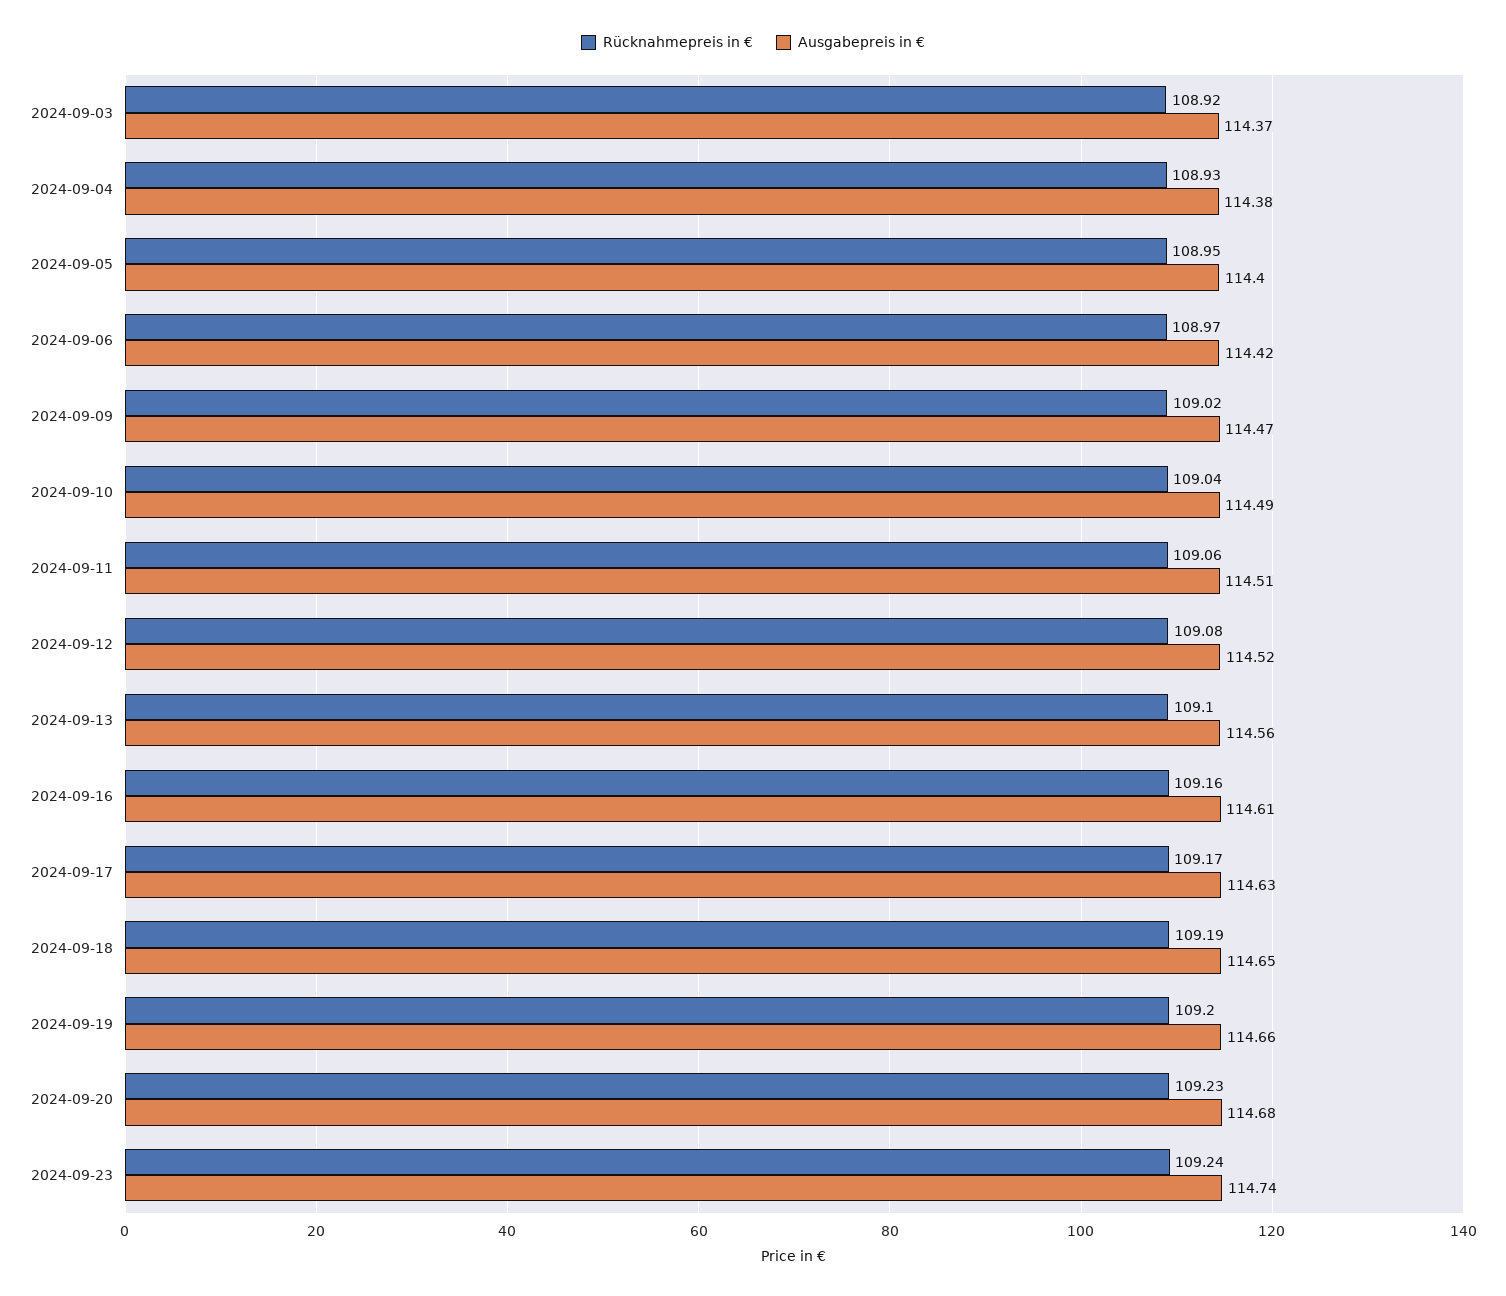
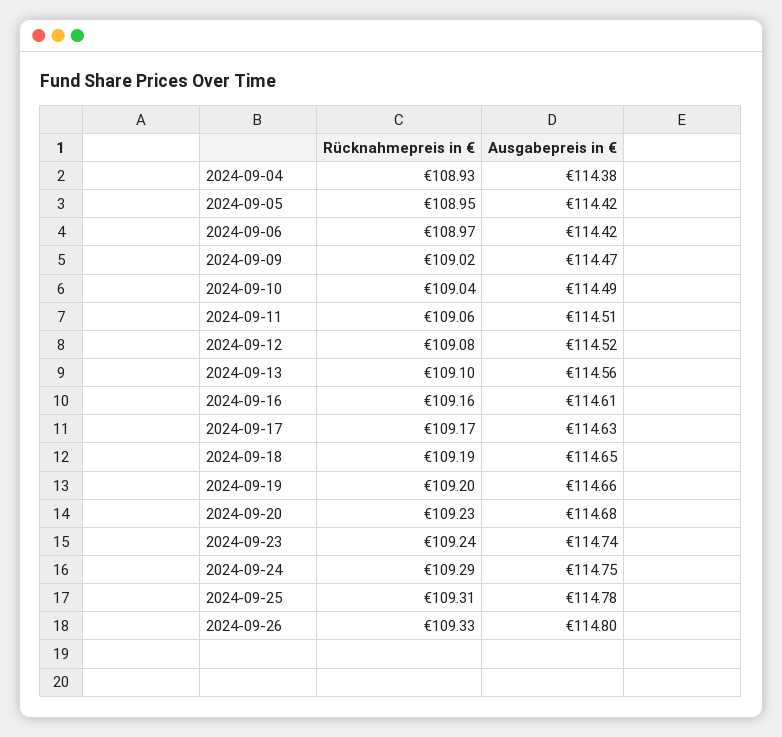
Rücknahmepreis in €, 2024-09-03: 108.92 -> none
Ausgabepreis in €, 2024-09-03: 114.37 -> none
Ausgabepreis in €, 2024-09-05: 114.4 -> 114.42
Rücknahmepreis in €, 2024-09-24: none -> 109.29
Ausgabepreis in €, 2024-09-24: none -> 114.75
Rücknahmepreis in €, 2024-09-25: none -> 109.31
Ausgabepreis in €, 2024-09-25: none -> 114.78
Rücknahmepreis in €, 2024-09-26: none -> 109.33
Ausgabepreis in €, 2024-09-26: none -> 114.8

